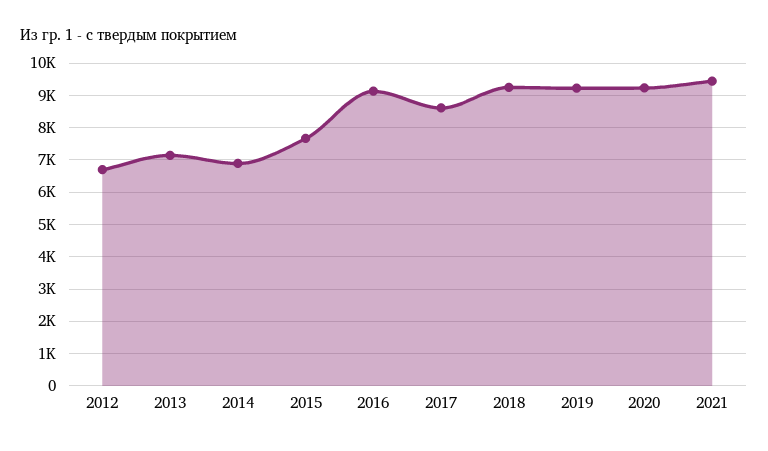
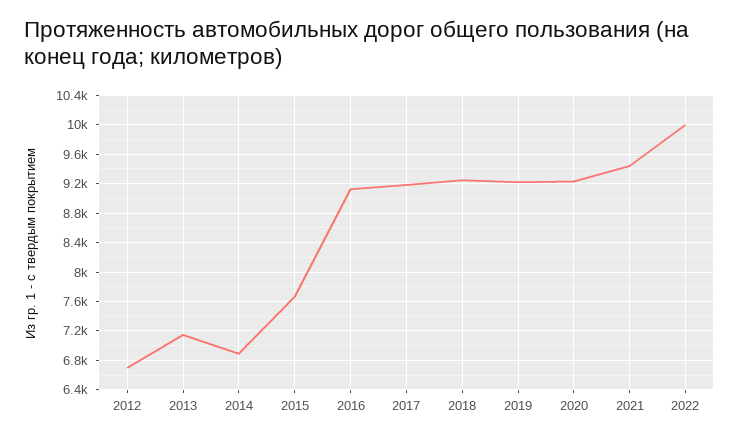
2017: 8600 -> 9200
2022: none -> 10000

